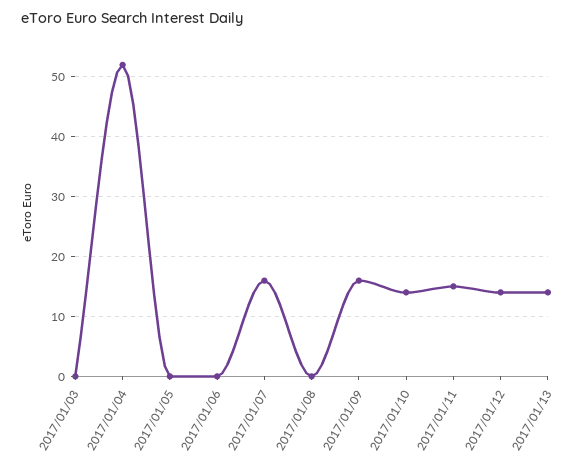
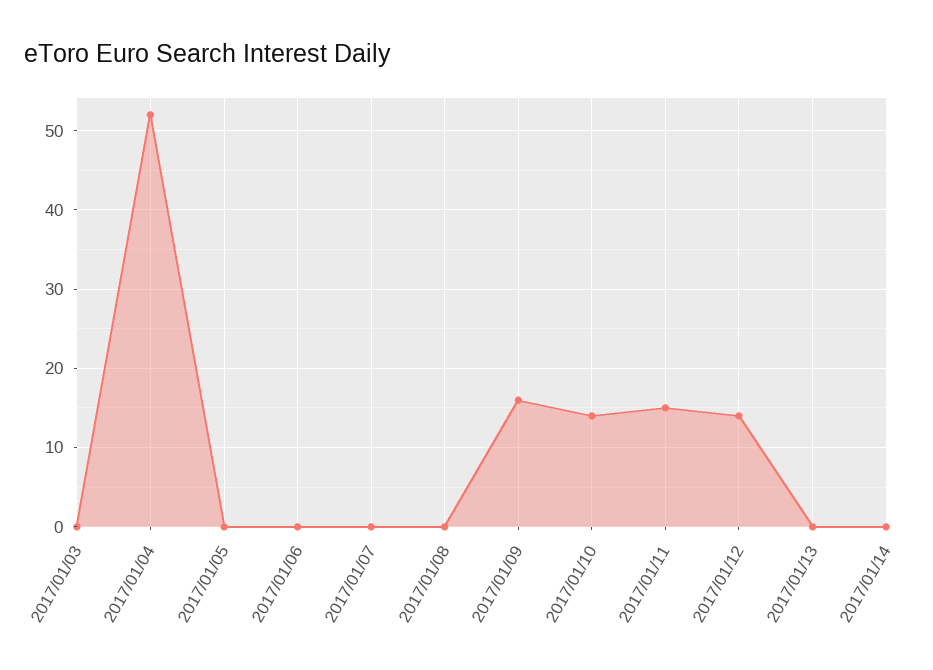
2017/01/07: 15 -> 0
2017/01/13: 15 -> 0
2017/01/14: none -> 0

